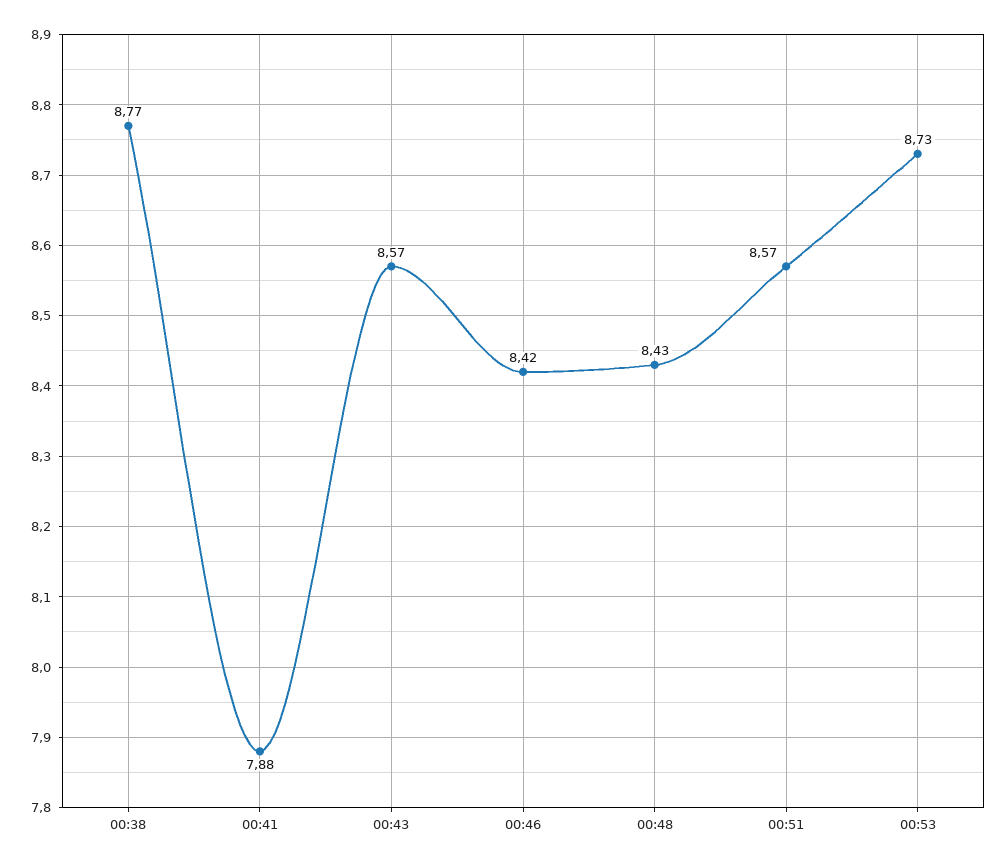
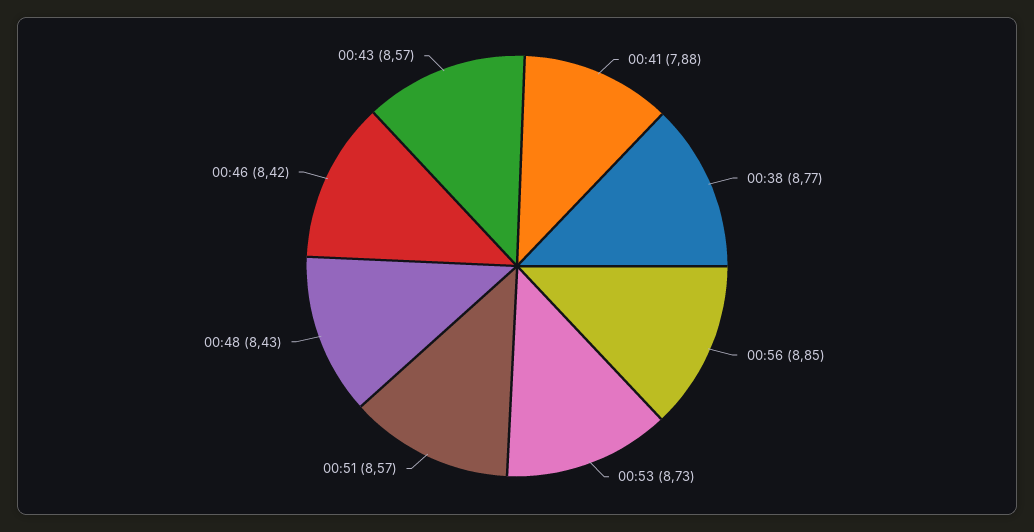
00:56: none -> 8.85

